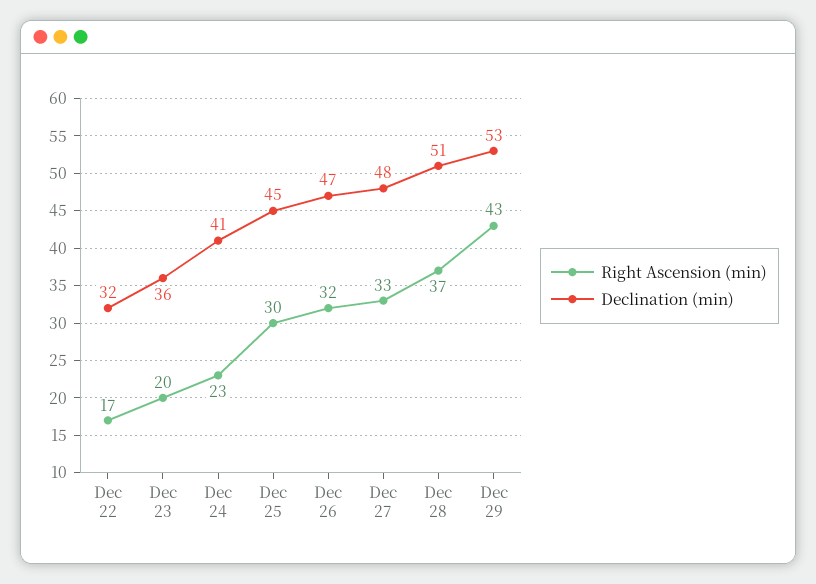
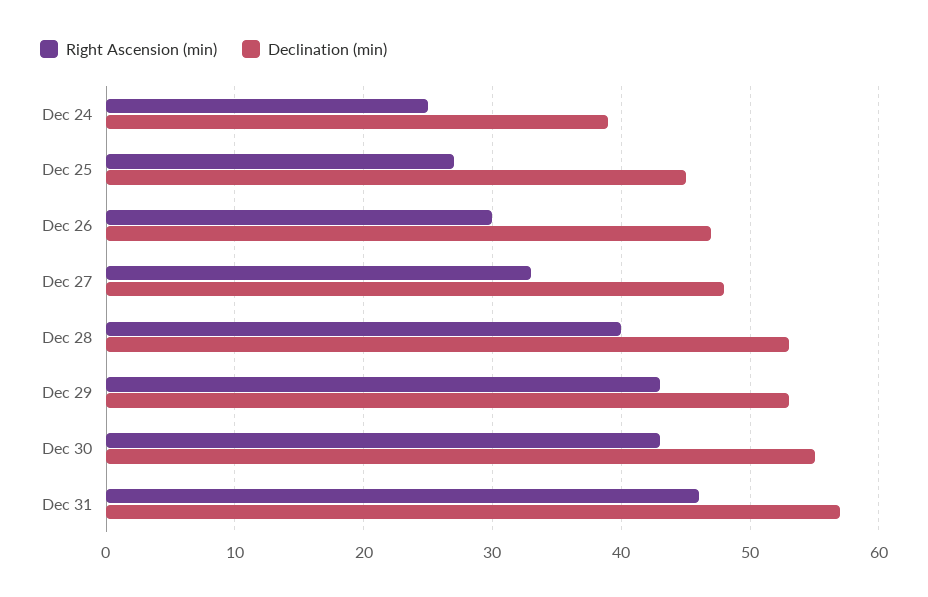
Right Ascension (min), Dec 22: 17 -> none
Declination (min), Dec 22: 32 -> none
Right Ascension (min), Dec 23: 20 -> none
Declination (min), Dec 23: 36 -> none
Right Ascension (min), Dec 24: 23 -> 25
Declination (min), Dec 24: 41 -> 39
Right Ascension (min), Dec 25: 30 -> 27
Right Ascension (min), Dec 26: 32 -> 30
Right Ascension (min), Dec 28: 37 -> 40
Declination (min), Dec 28: 51 -> 53
Right Ascension (min), Dec 30: none -> 43
Declination (min), Dec 30: none -> 55
Right Ascension (min), Dec 31: none -> 46
Declination (min), Dec 31: none -> 57

